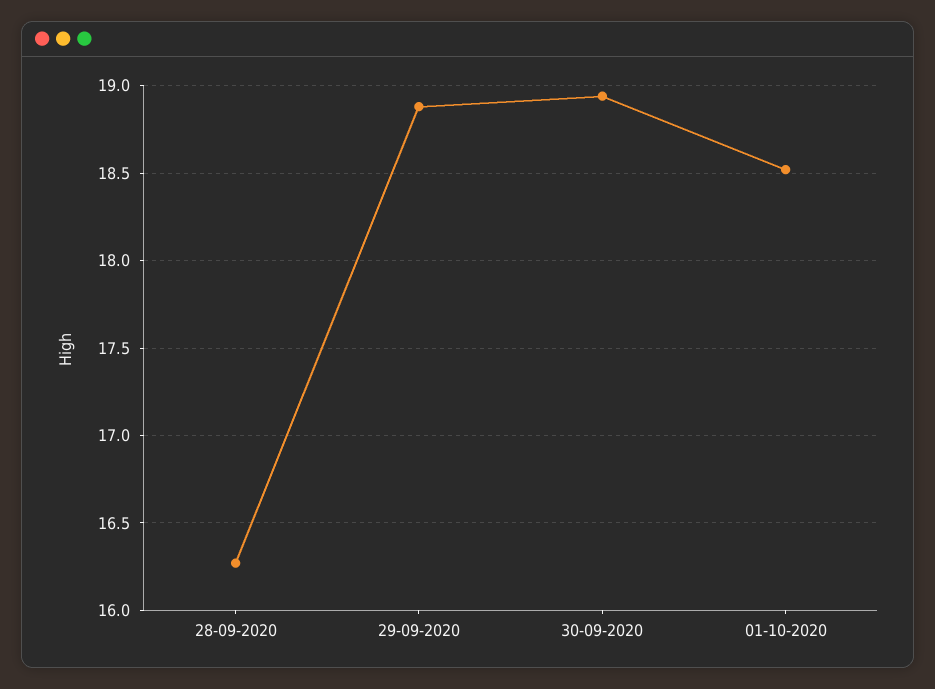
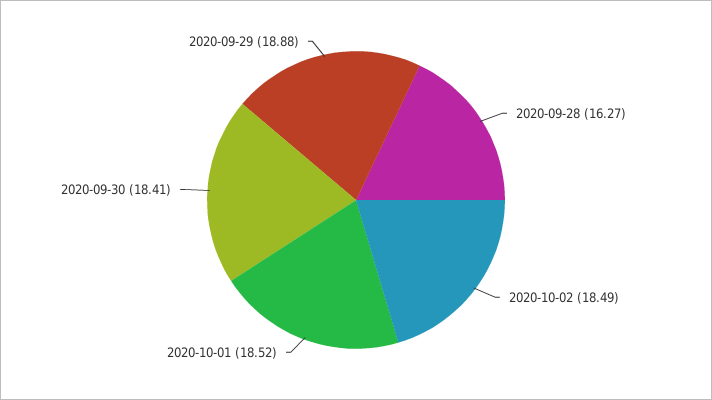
30-09-2020: 18.95 -> 18.41
2020-10-02: none -> 18.49

